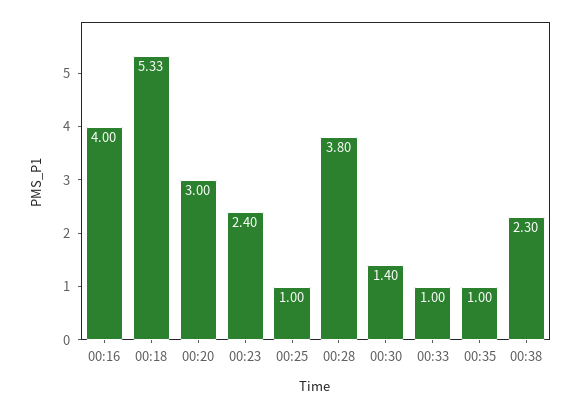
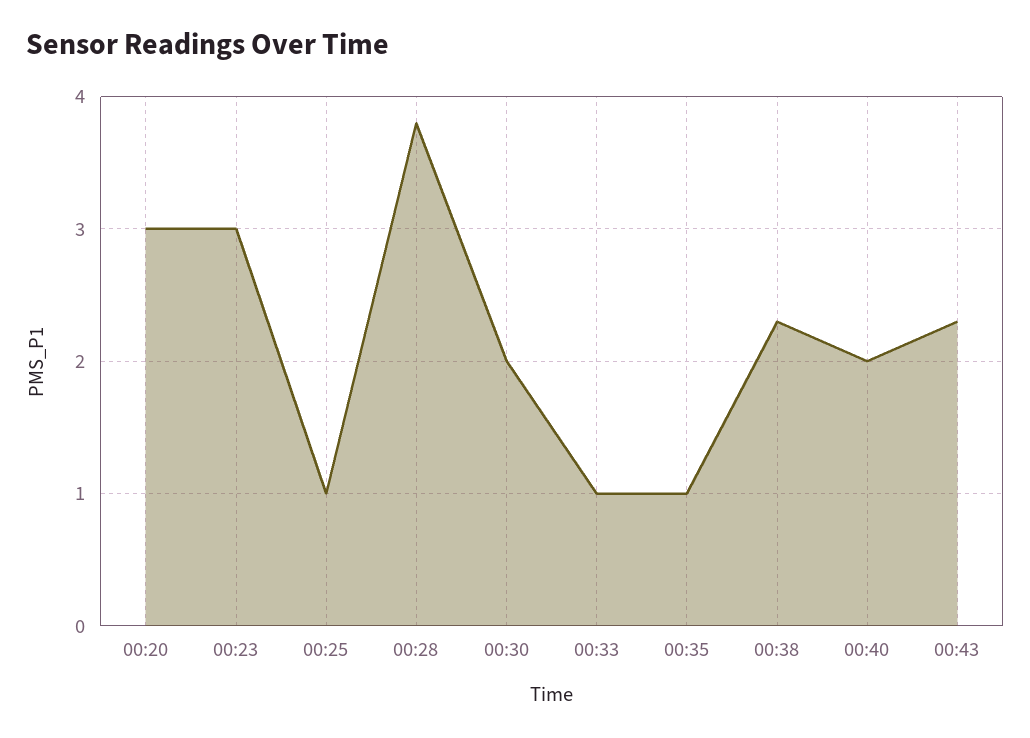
00:16: 4 -> none
00:18: 5.33 -> none
00:23: 2.4 -> 3
00:30: 1.4 -> 2
00:40: none -> 2
00:43: none -> 2.3

